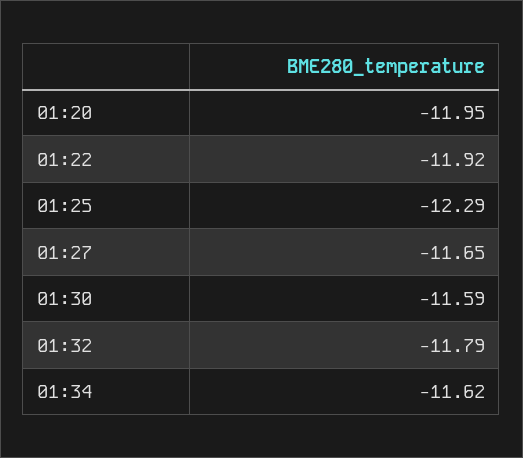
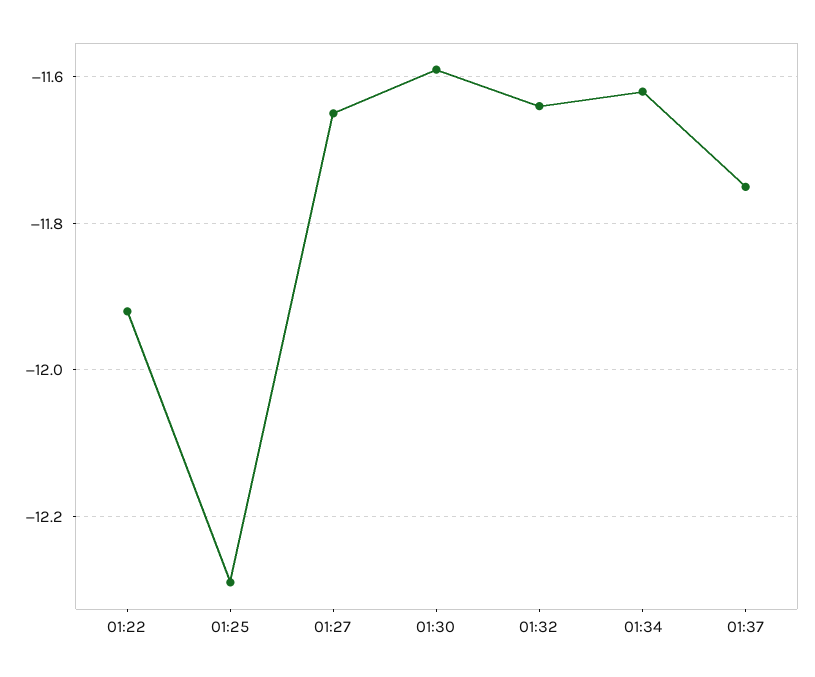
01:20: -11.95 -> none
01:32: -11.79 -> -11.65
01:37: none -> -11.75

